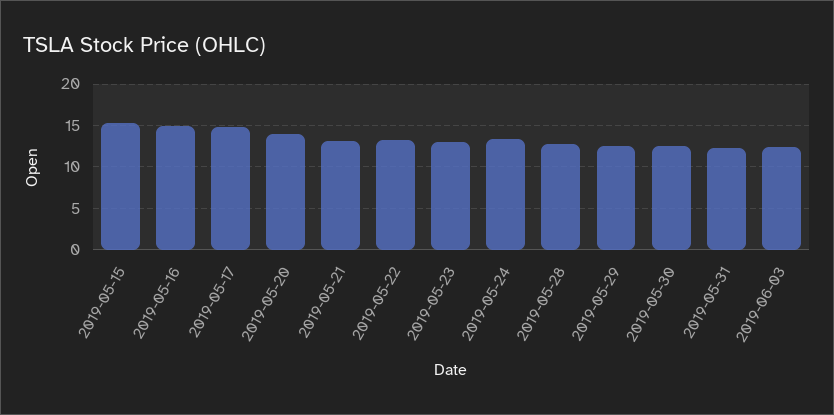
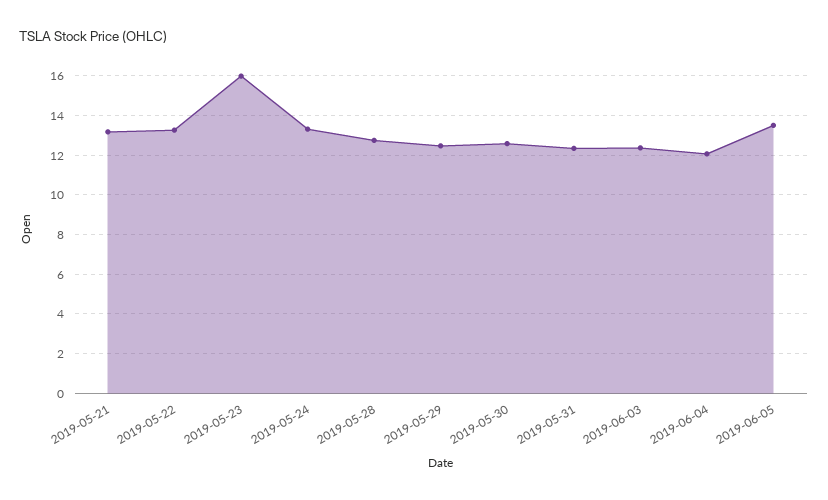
2019-05-15: 15 -> none
2019-05-16: 15 -> none
2019-05-17: 15 -> none
2019-05-20: 14 -> none
2019-05-23: 13 -> 16
2019-06-04: none -> 12
2019-06-05: none -> 13.5

